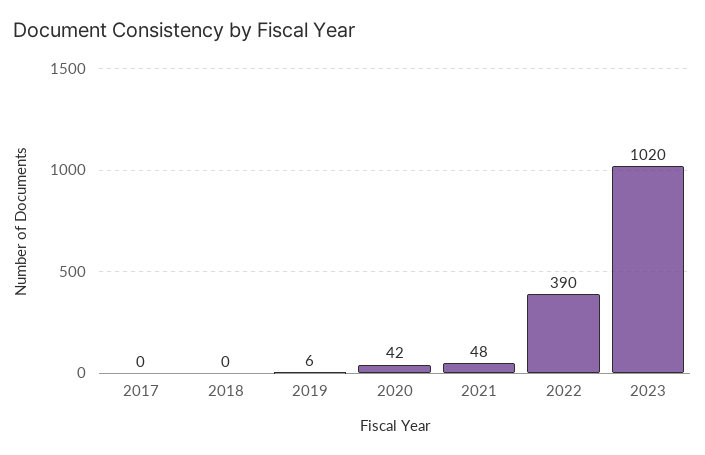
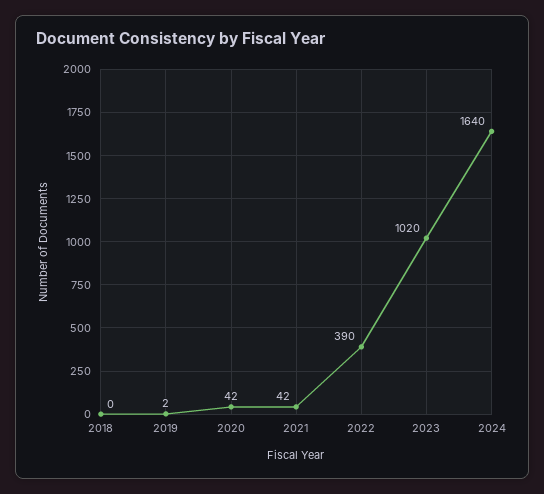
2017: 0 -> none
2019: 6 -> 2
2021: 48 -> 42
2024: none -> 1640

